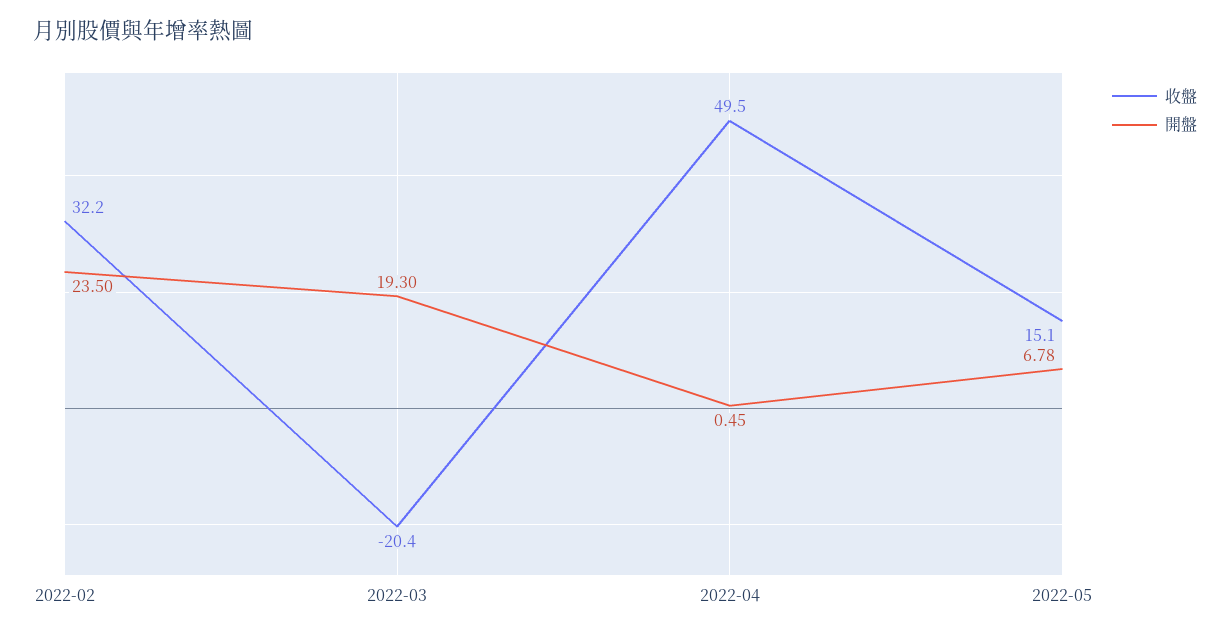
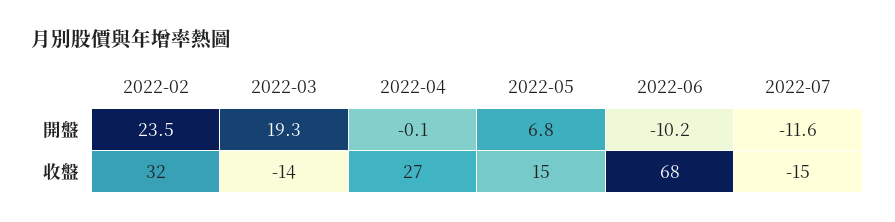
收盤, 2022-03: -20.4 -> -14
收盤, 2022-04: 49.5 -> 27
開盤, 2022-04: 0.45 -> -0.1
開盤, 2022-06: none -> -10.2
開盤, 2022-07: none -> -11.6
收盤, 2022-06: none -> 68
收盤, 2022-07: none -> -15

